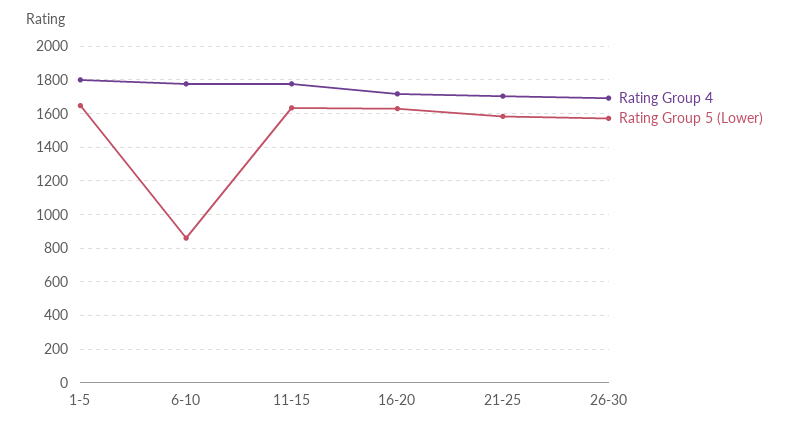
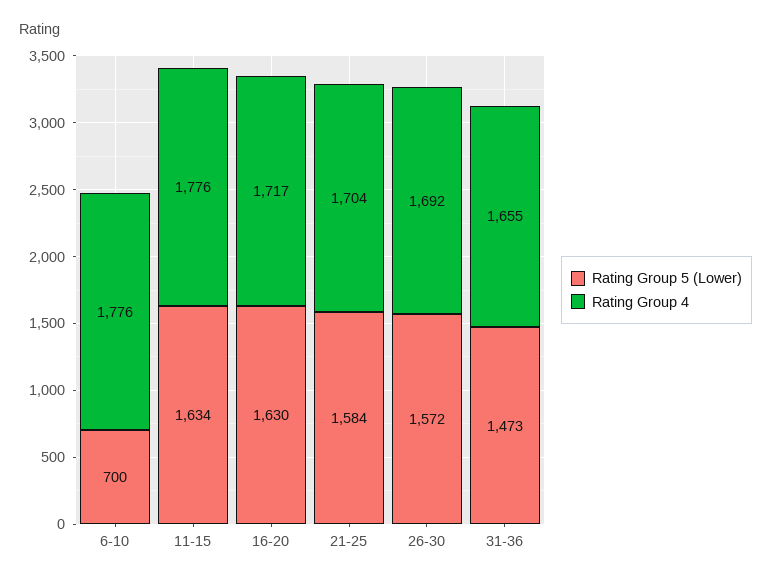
Rating Group 4, 1-5: 1800 -> none
Rating Group 5 (Lower), 1-5: 1650 -> none
Rating Group 5 (Lower), 6-10: 850 -> 700
Rating Group 5 (Lower), 31-36: none -> 1473
Rating Group 4, 31-36: none -> 1655

